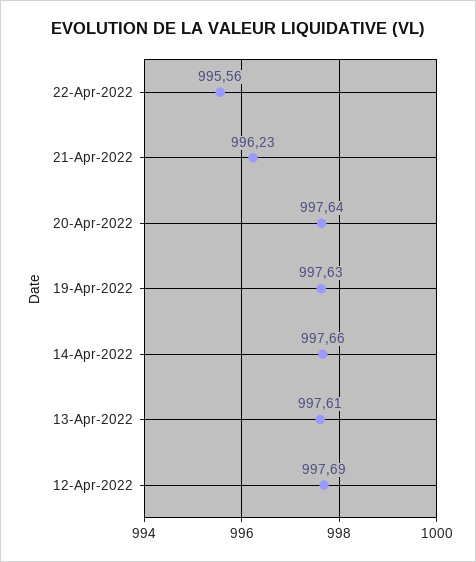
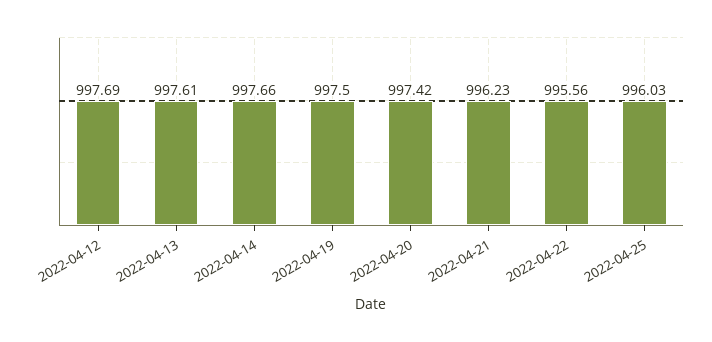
20-Apr-2022: 997.64 -> 997.42
19-Apr-2022: 997.63 -> 997.5
2022-04-25: none -> 996.03

